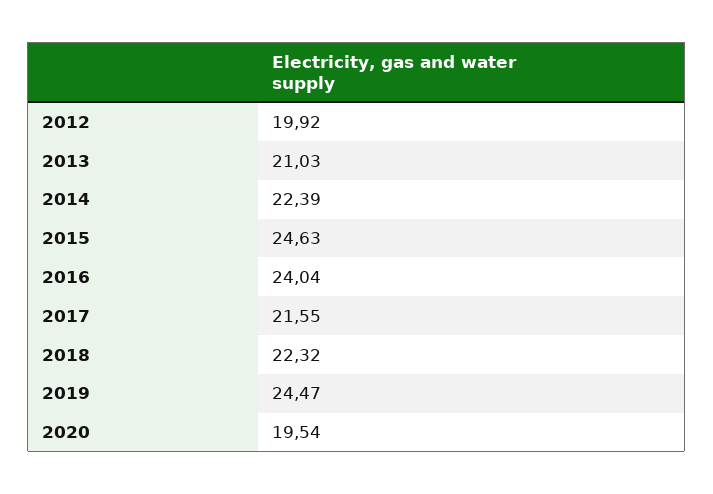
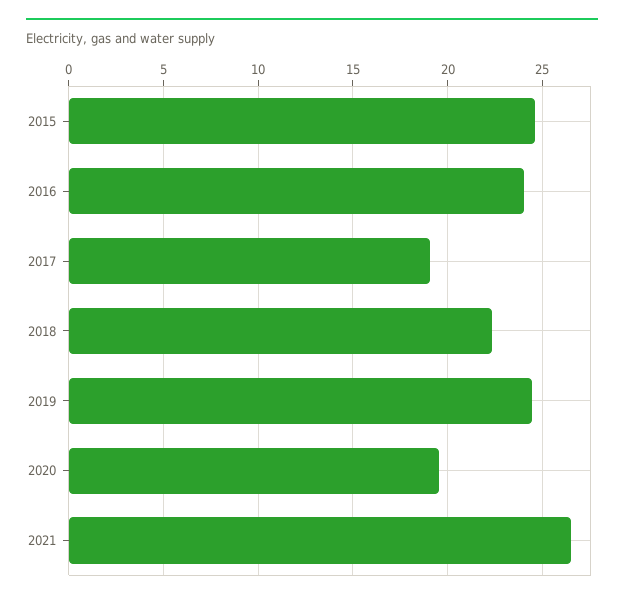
2012: 19.92 -> none
2013: 21.03 -> none
2014: 22.39 -> none
2017: 21.55 -> 19
2021: none -> 26.5

